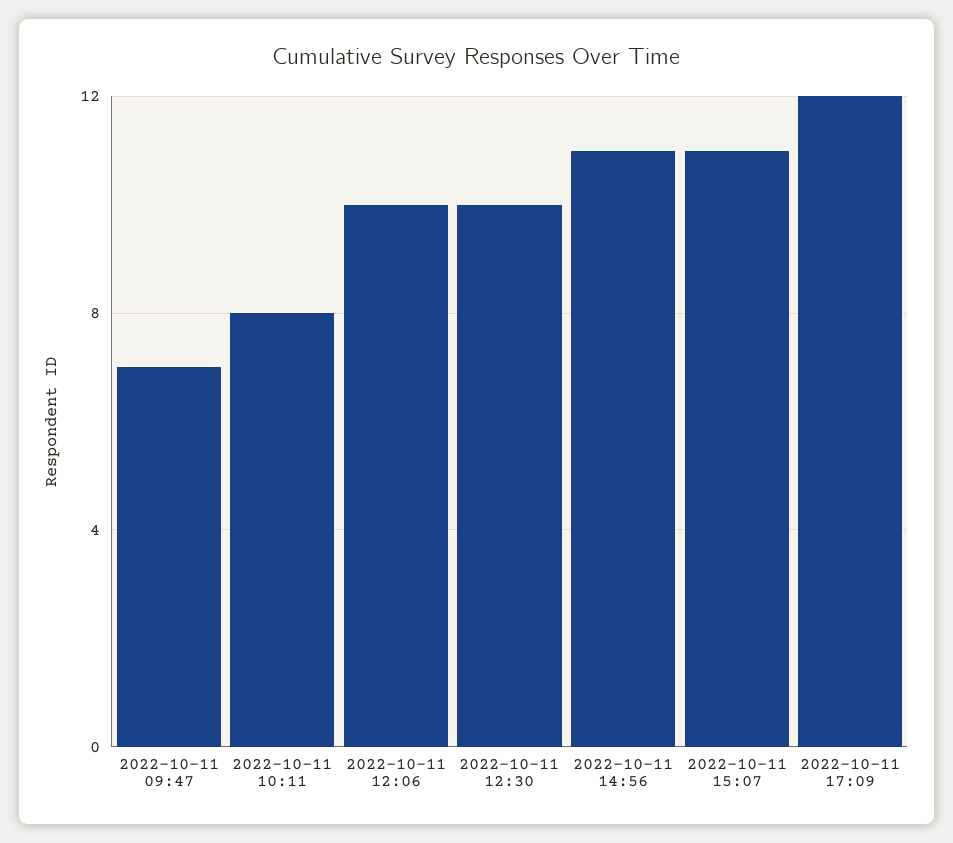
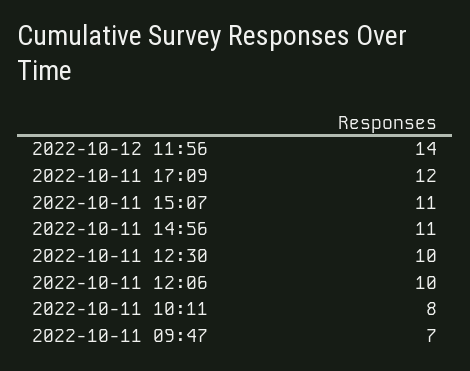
2022-10-12 11:56: none -> 14

